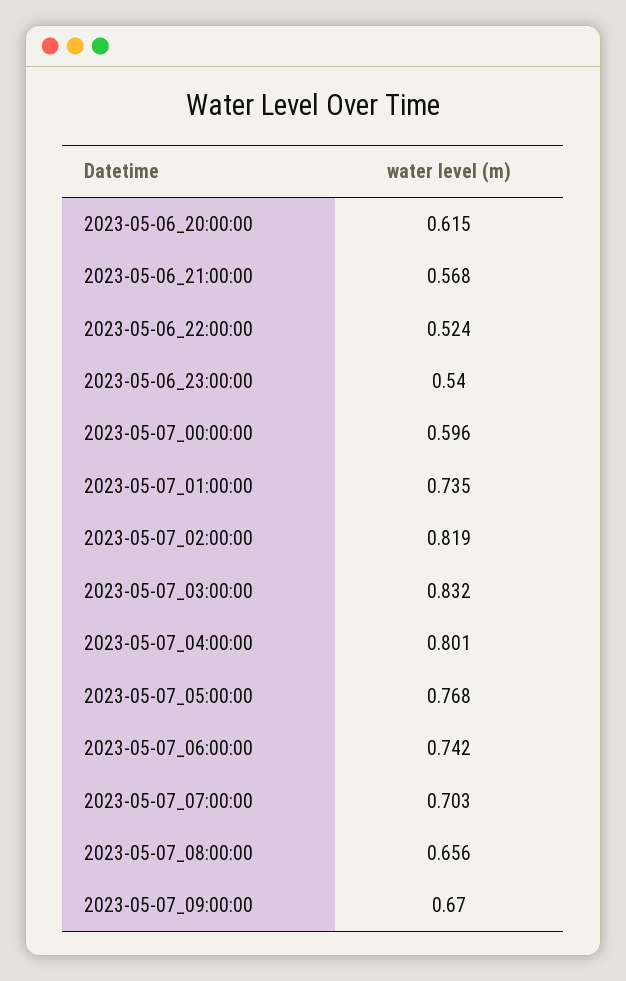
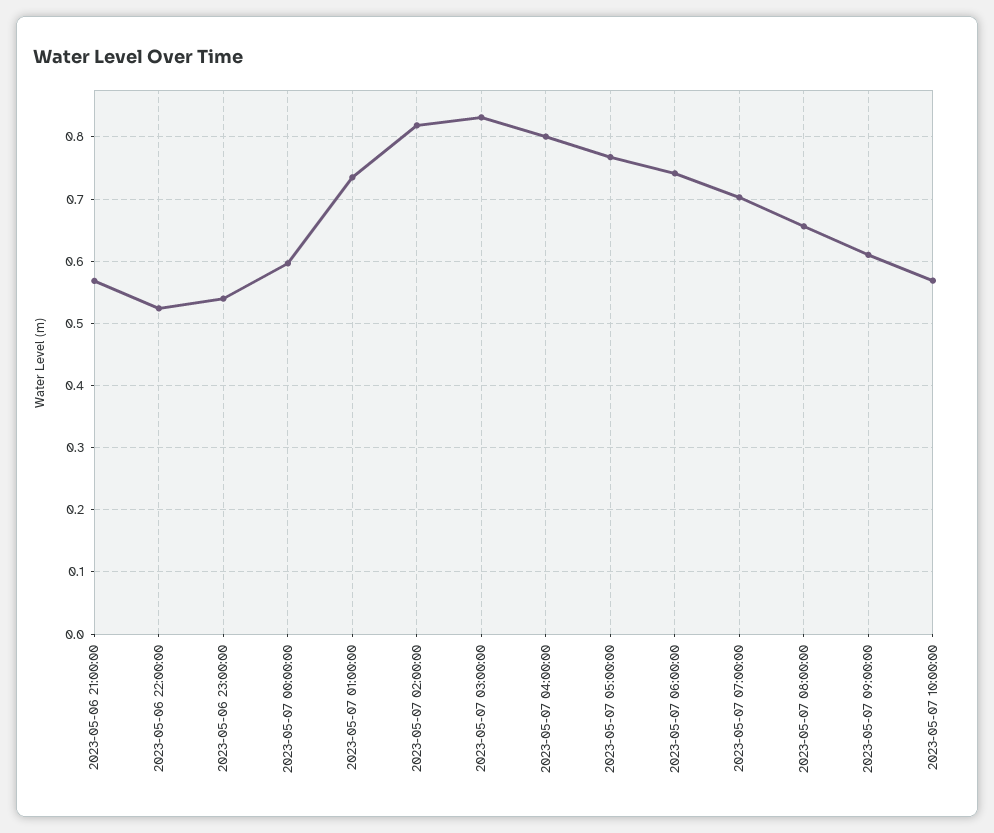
2023-05-06_20:00:00: 0.615 -> none
2023-05-07_09:00:00: 0.67 -> 0.61
2023-05-07 10:00:00: none -> 0.57

